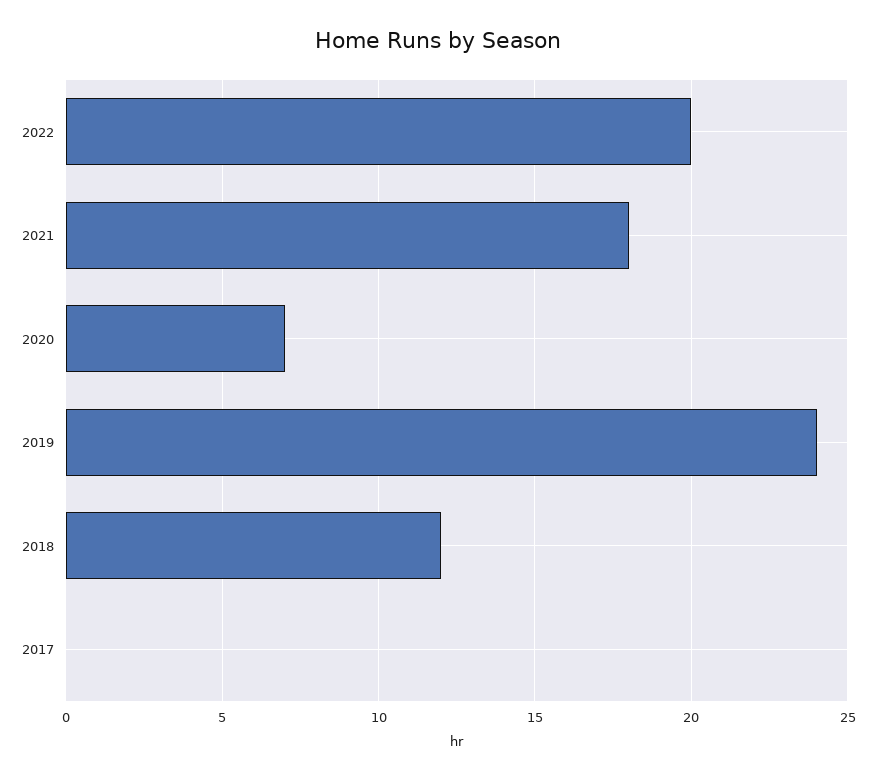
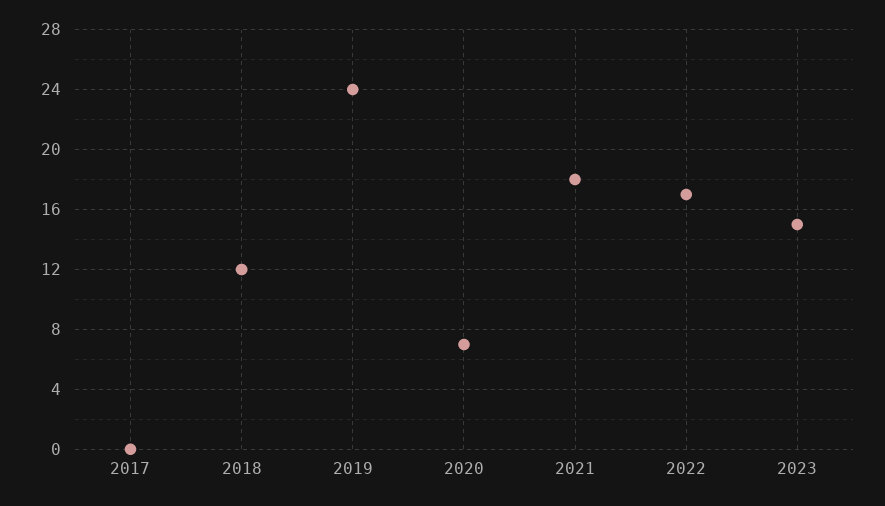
2022: 20 -> 17
2023: none -> 15

